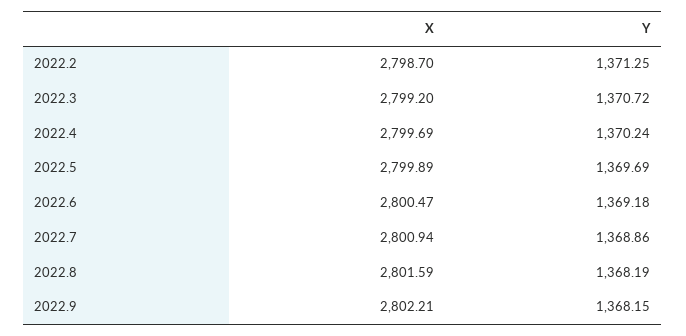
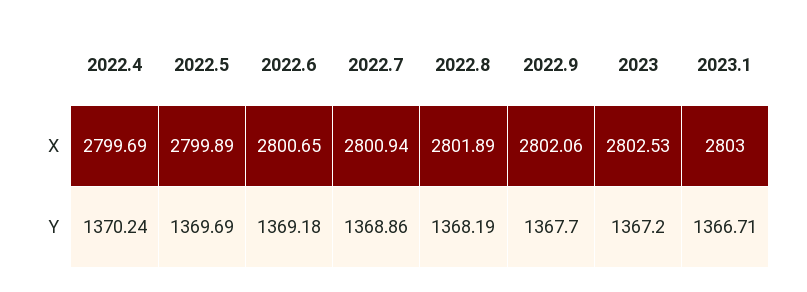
X, 2022.2: 2798.7 -> none
Y, 2022.2: 1371.25 -> none
X, 2022.3: 2799.2 -> none
Y, 2022.3: 1370.72 -> none
X, 2022.6: 2800.47 -> 2800.65
X, 2022.8: 2801.59 -> 2801.89
X, 2022.9: 2802.21 -> 2802.06
Y, 2022.9: 1368.15 -> 1367.7
X, 2023: none -> 2802.53
X, 2023.1: none -> 2803
Y, 2023: none -> 1367.2
Y, 2023.1: none -> 1366.71

